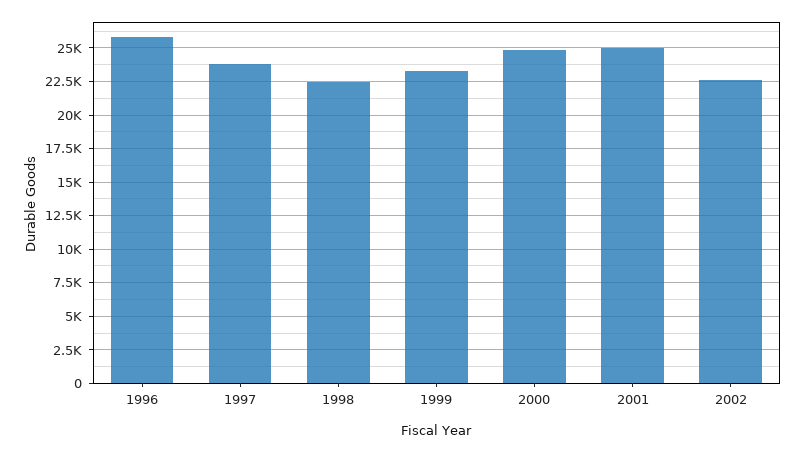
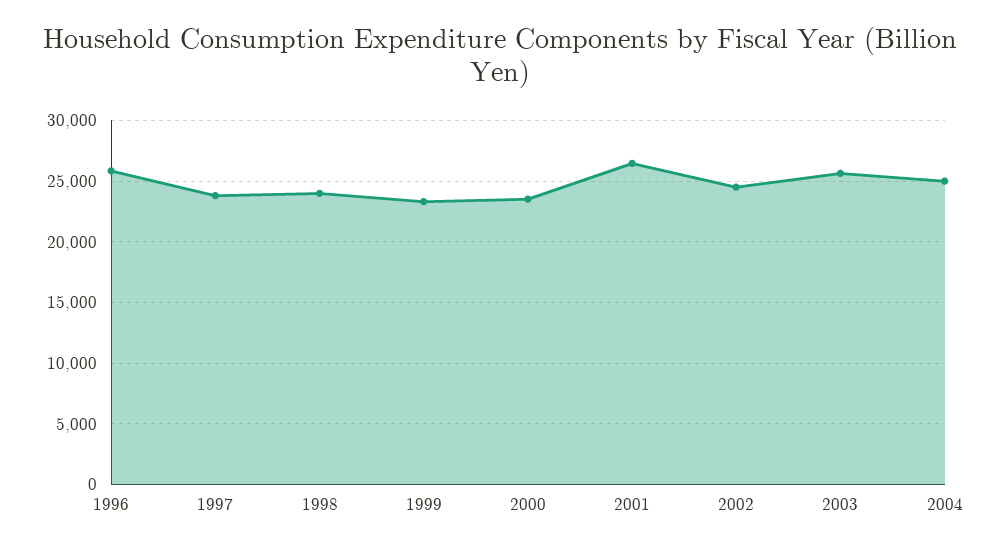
1998: 22500 -> 24000
2000: 25000 -> 23500
2001: 25000 -> 26500
2002: 22500 -> 24500
2003: none -> 25500
2004: none -> 25000

